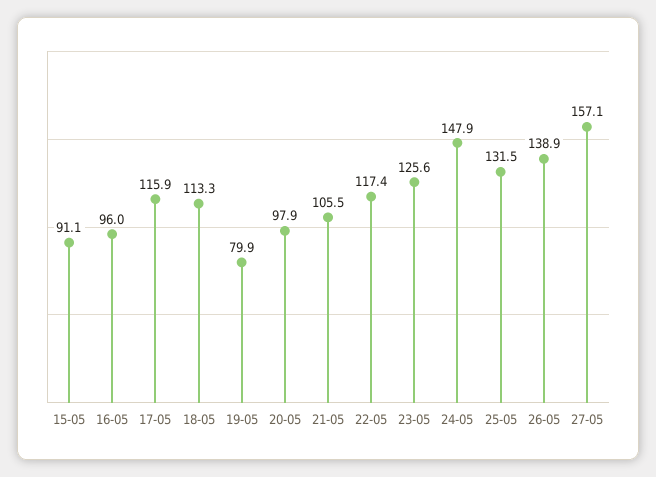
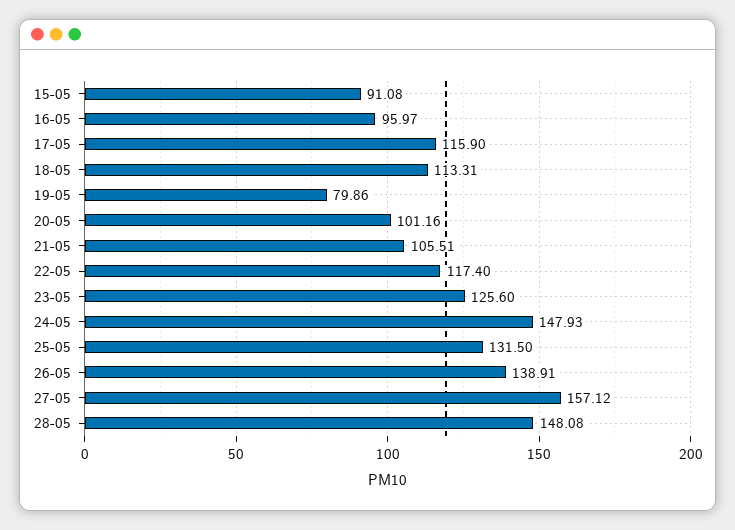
20-05: 97.9 -> 101.16
28-05: none -> 148.08

